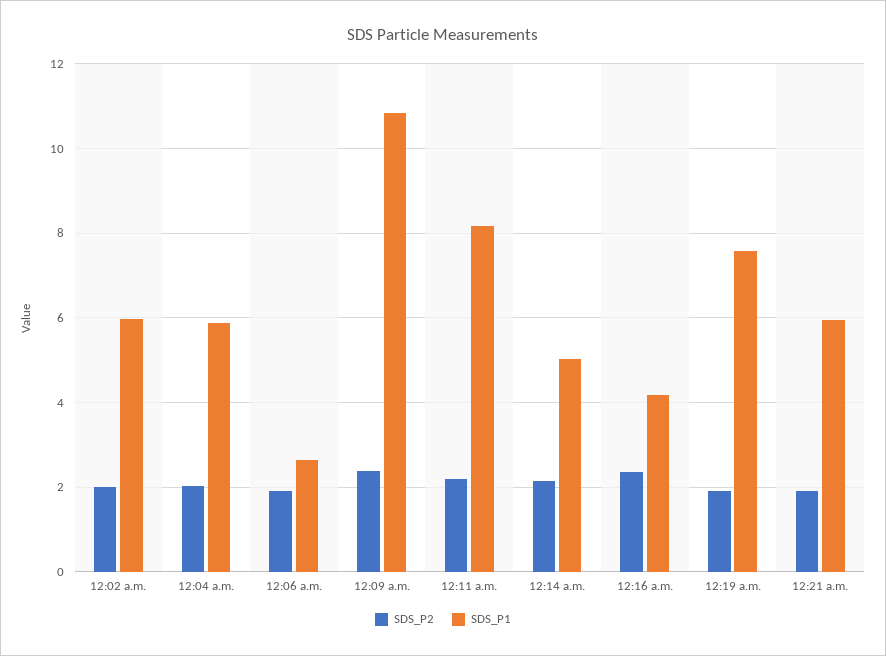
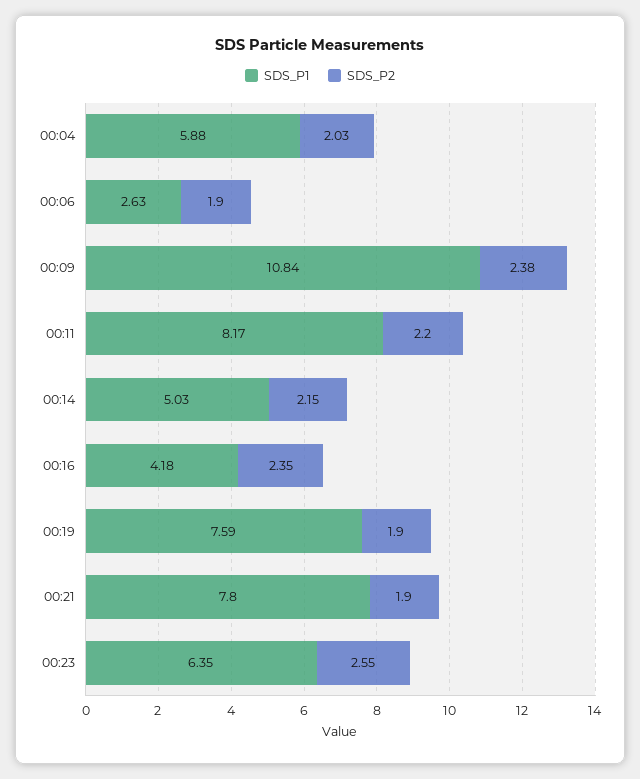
SDS_P2, 12:02 a.m.: 2 -> none
SDS_P1, 12:02 a.m.: 6 -> none
SDS_P1, 12:21 a.m.: 6 -> 7.8
SDS_P1, 00:23: none -> 6.35
SDS_P2, 00:23: none -> 2.55

